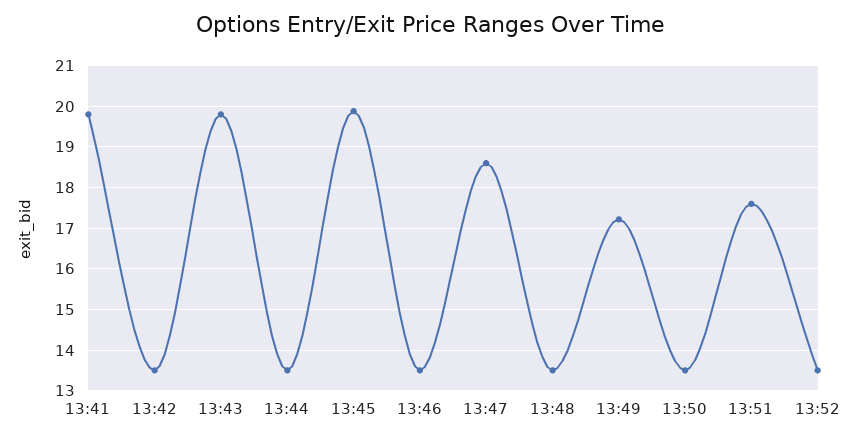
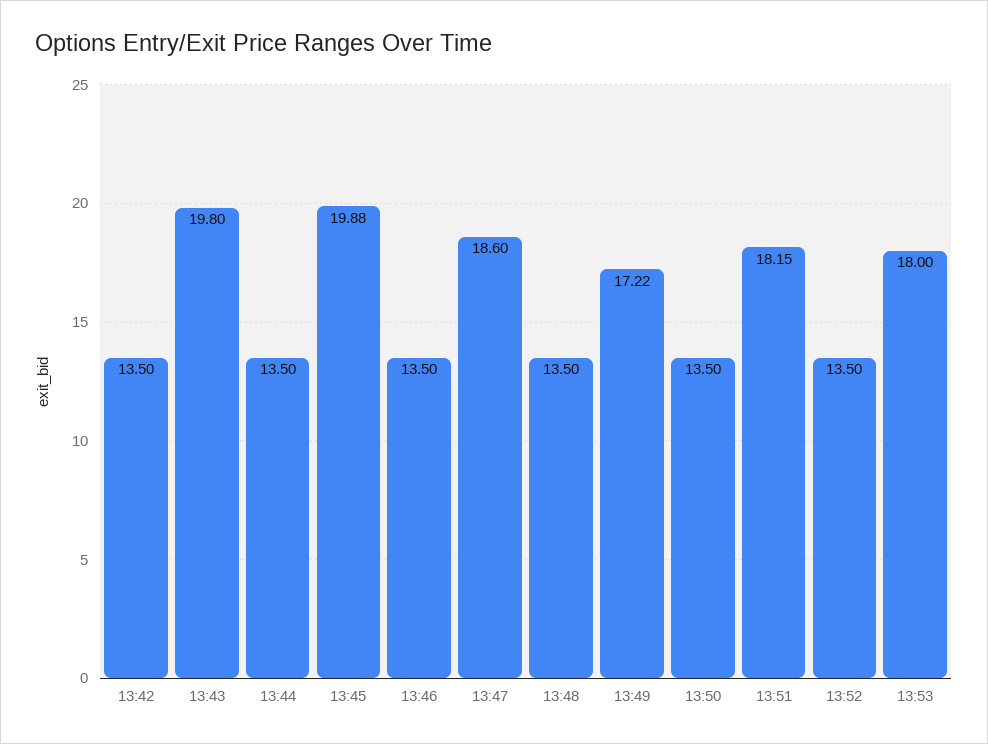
13:41: 19.8 -> none
13:51: 17.6 -> 18.15
13:53: none -> 18

